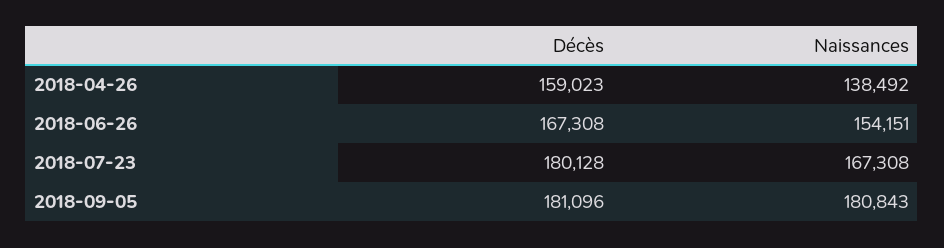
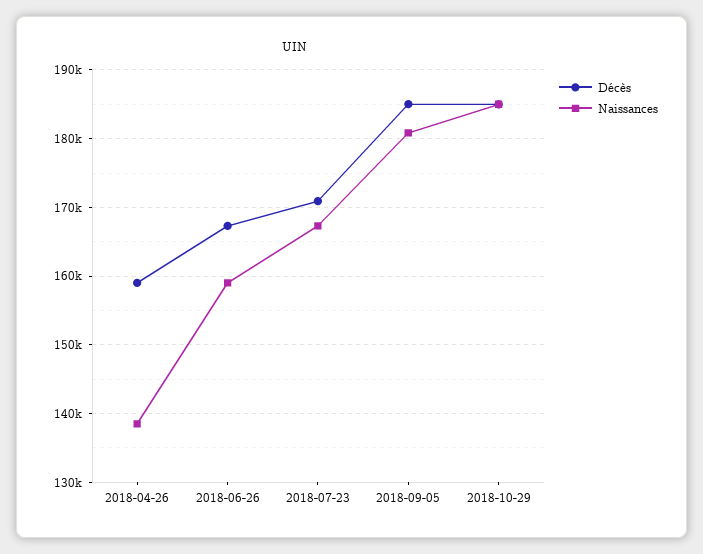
Naissances, 2018-06-26: 154151 -> 159000
Décès, 2018-07-23: 180128 -> 171000
Décès, 2018-09-05: 181096 -> 185000
Décès, 2018-10-29: none -> 185000
Naissances, 2018-10-29: none -> 185000

